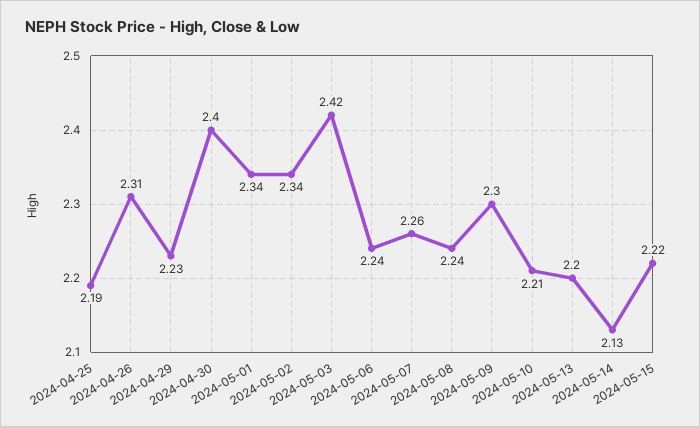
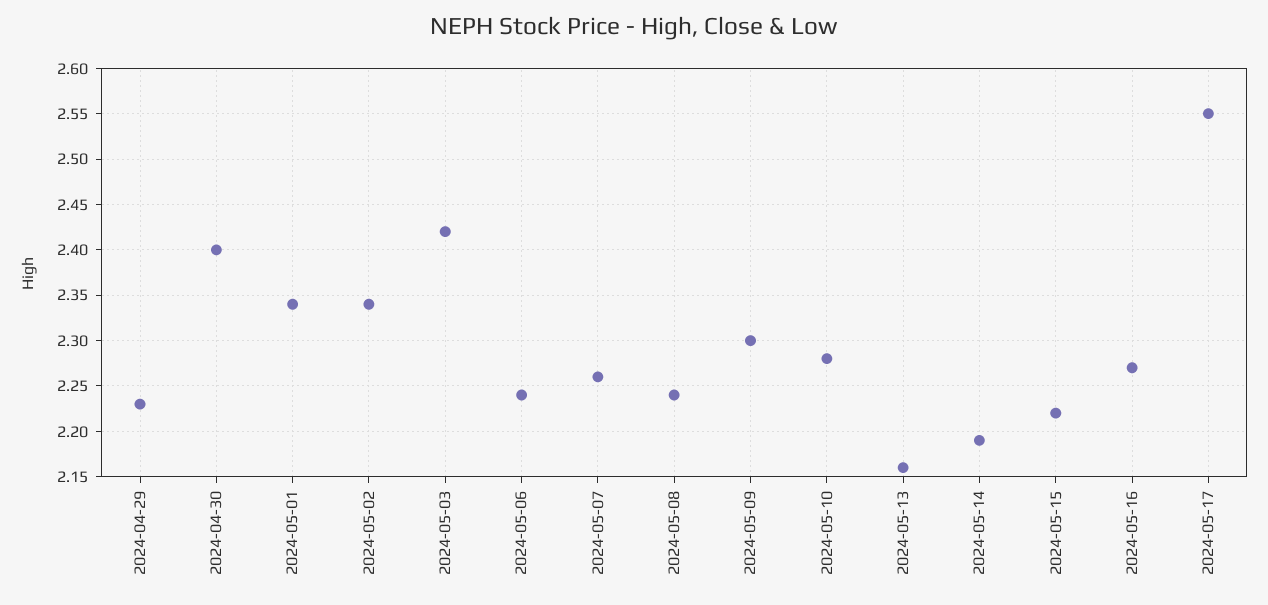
2024-04-25: 2.19 -> none
2024-04-26: 2.31 -> none
2024-05-10: 2.21 -> 2.28
2024-05-13: 2.2 -> 2.16
2024-05-14: 2.13 -> 2.19
2024-05-16: none -> 2.27
2024-05-17: none -> 2.55

